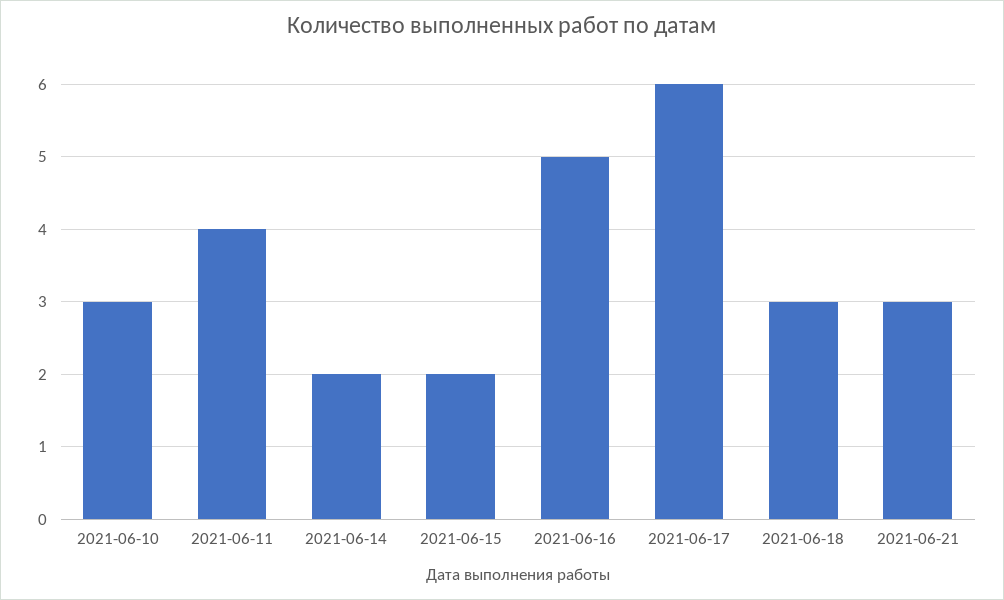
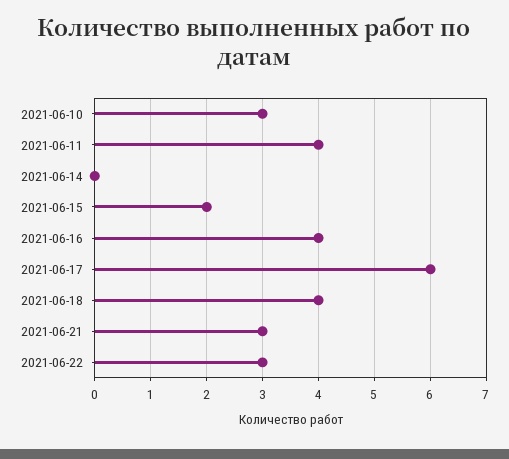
2021-06-14: 2 -> 0
2021-06-16: 5 -> 4
2021-06-18: 3 -> 4
2021-06-22: none -> 3

